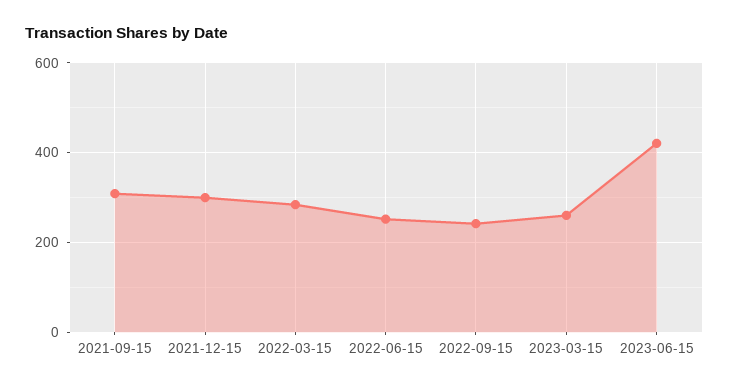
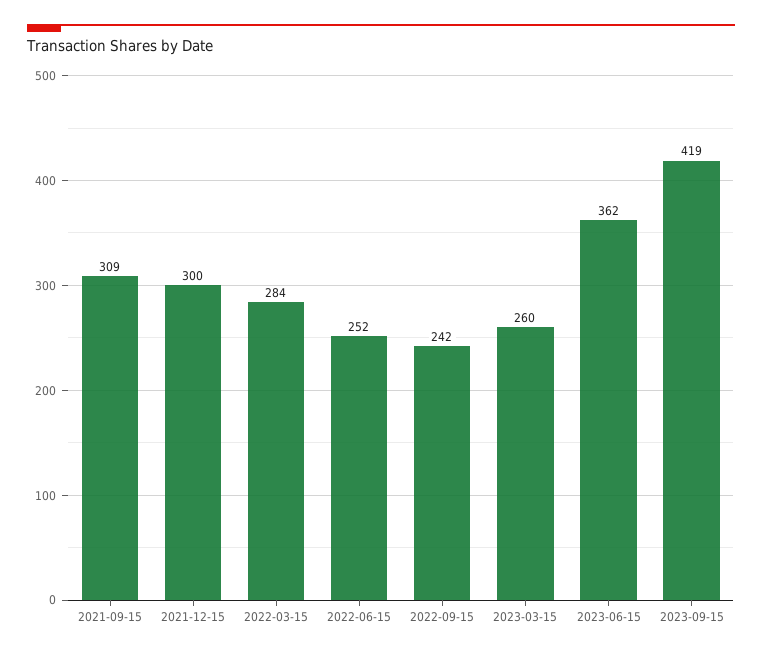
2023-06-15: 420 -> 362
2023-09-15: none -> 419

